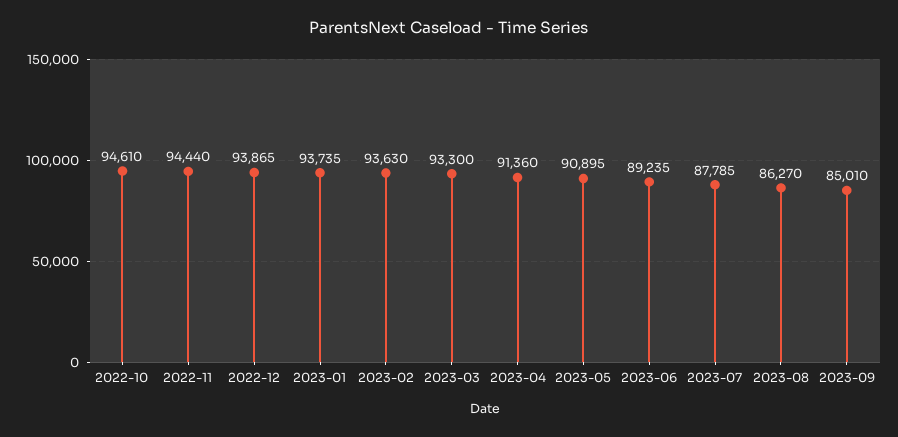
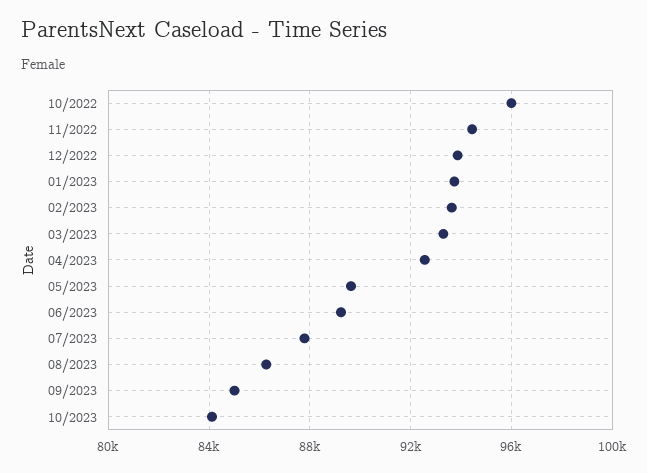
2022-10: 94610 -> 96000
2023-04: 91360 -> 92500
2023-05: 90895 -> 89500
10/2023: none -> 84000

